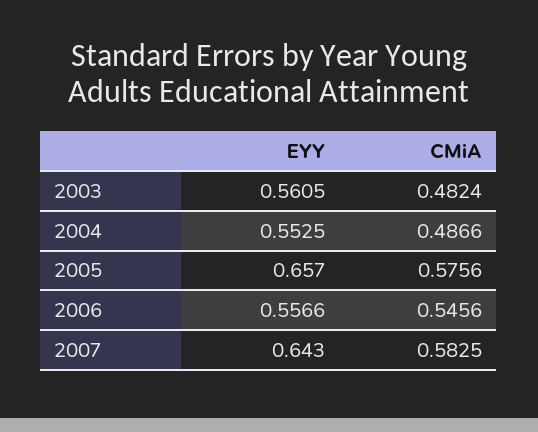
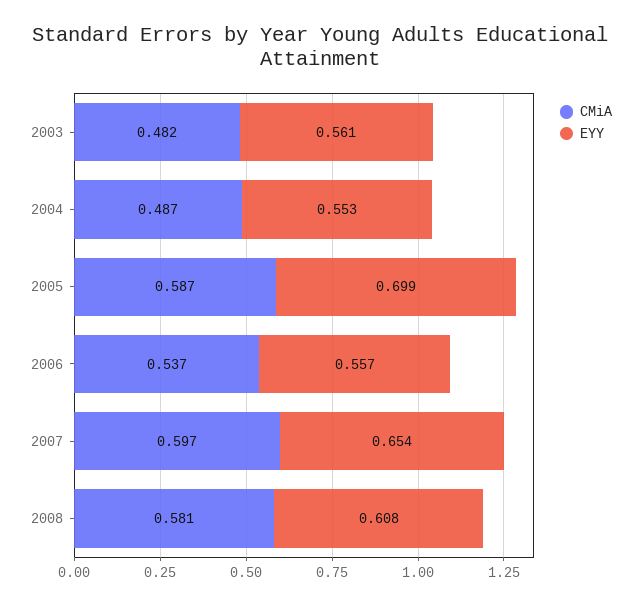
EYY, 2005: 0.657 -> 0.699
CMiA, 2005: 0.5756 -> 0.587
CMiA, 2006: 0.5456 -> 0.537
EYY, 2007: 0.643 -> 0.654
CMiA, 2007: 0.5825 -> 0.597
CMiA, 2008: none -> 0.581
EYY, 2008: none -> 0.608

